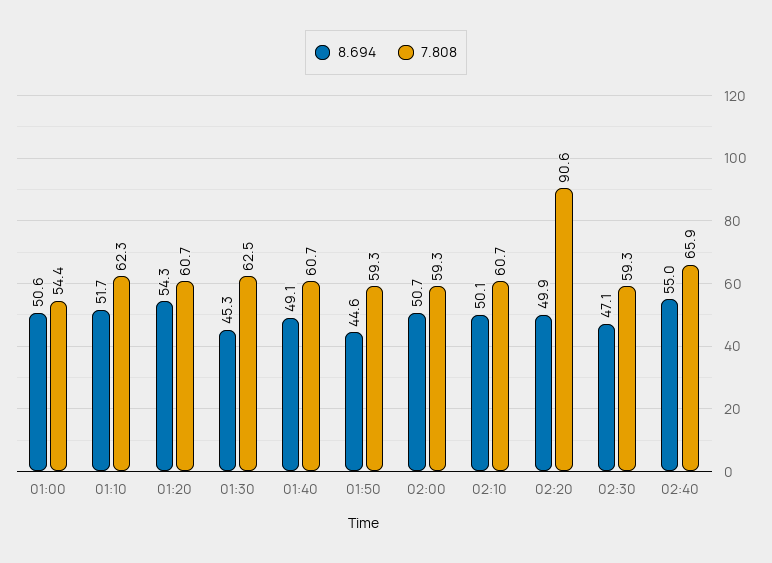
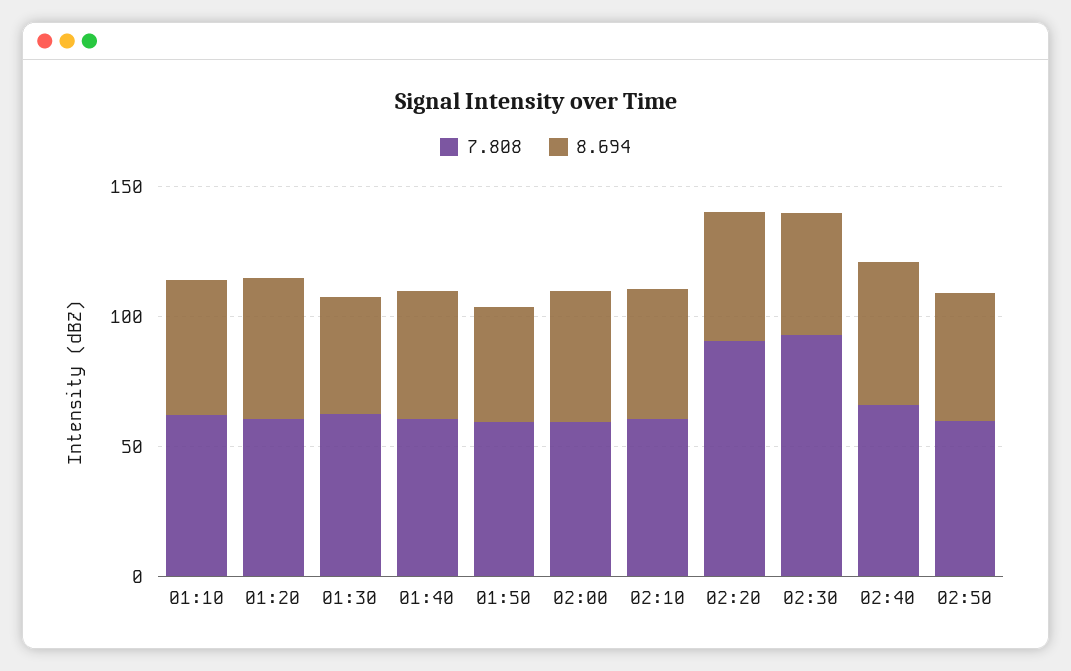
8.694, 01:00: 50.6 -> none
7.808, 01:00: 54.4 -> none
7.808, 02:30: 59.3 -> 90
7.808, 02:50: none -> 60
8.694, 02:50: none -> 50

